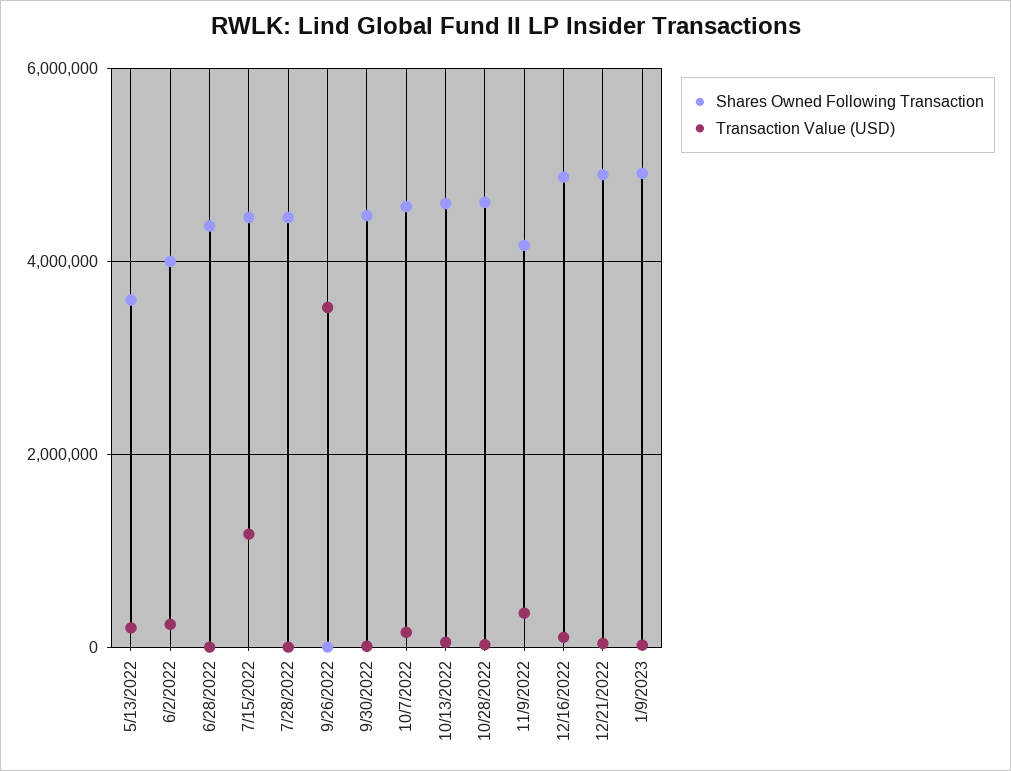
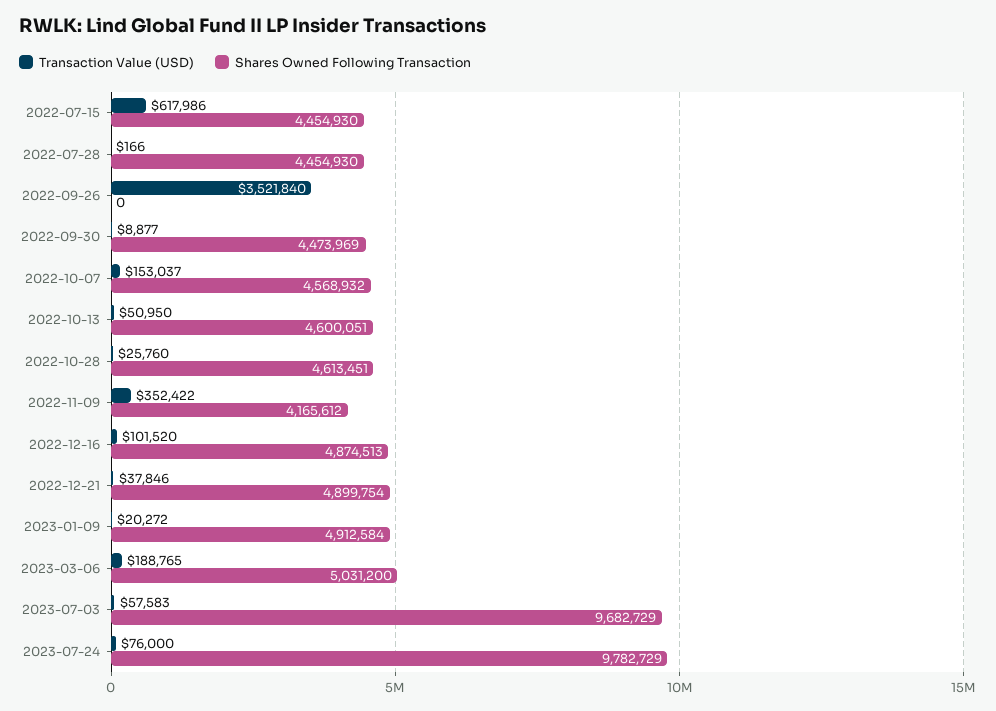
Shares Owned Following Transaction, 5/13/2022: 3600000 -> none
Transaction Value (USD), 5/13/2022: 200000 -> none
Shares Owned Following Transaction, 6/2/2022: 4000000 -> none
Transaction Value (USD), 6/2/2022: 200000 -> none
Shares Owned Following Transaction, 6/28/2022: 4400000 -> none
Transaction Value (USD), 6/28/2022: 0 -> none
Transaction Value (USD), 7/15/2022: 1200000 -> 617986
Transaction Value (USD), 2023-03-06: none -> 188765
Shares Owned Following Transaction, 2023-03-06: none -> 5031200
Transaction Value (USD), 2023-07-03: none -> 57583
Shares Owned Following Transaction, 2023-07-03: none -> 9682729
Transaction Value (USD), 2023-07-24: none -> 76000
Shares Owned Following Transaction, 2023-07-24: none -> 9782729

